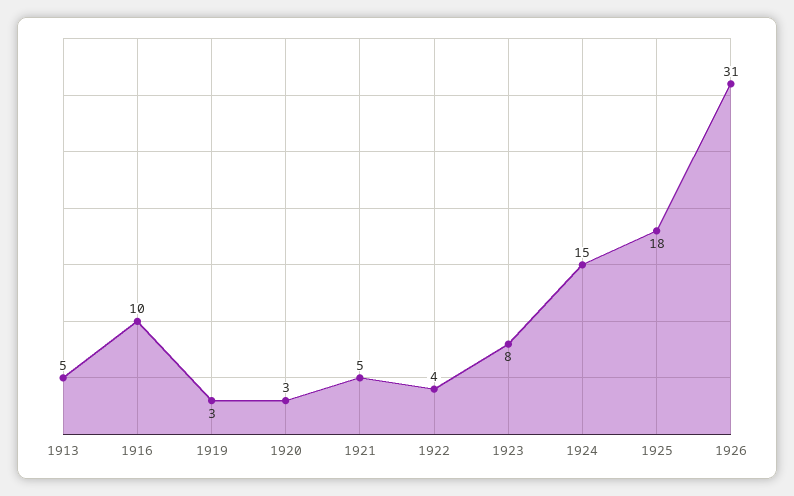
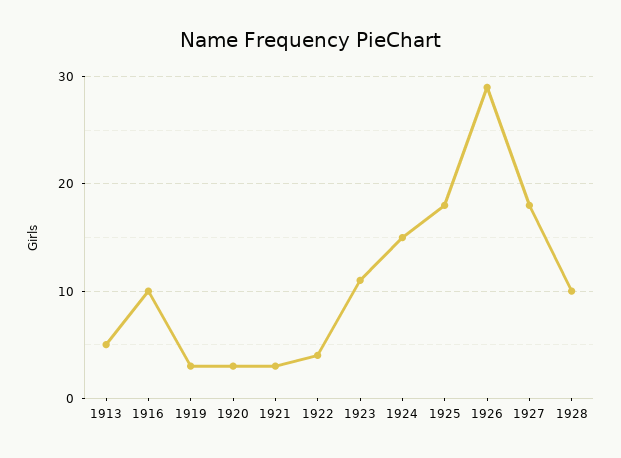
1921: 5 -> 3
1923: 8 -> 11
1926: 31 -> 29
1927: none -> 18
1928: none -> 10

